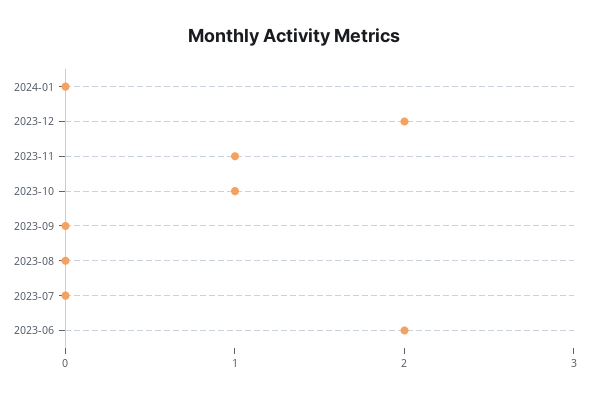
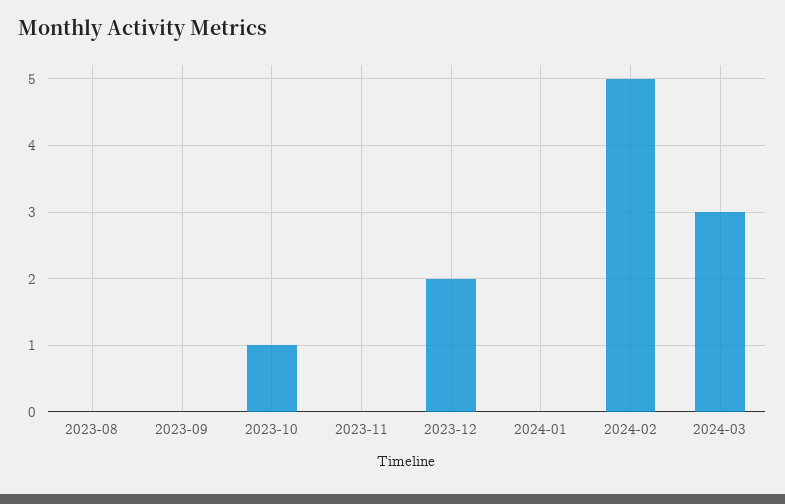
2023-11: 1 -> 0
2023-07: 0 -> none
2023-06: 2 -> none
2024-02: none -> 5
2024-03: none -> 3

